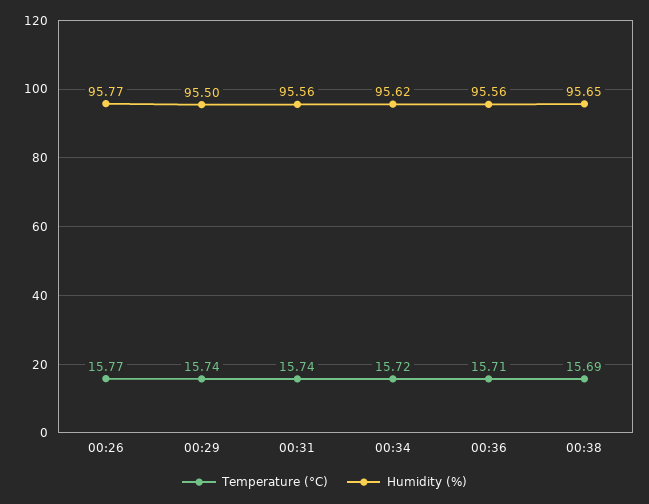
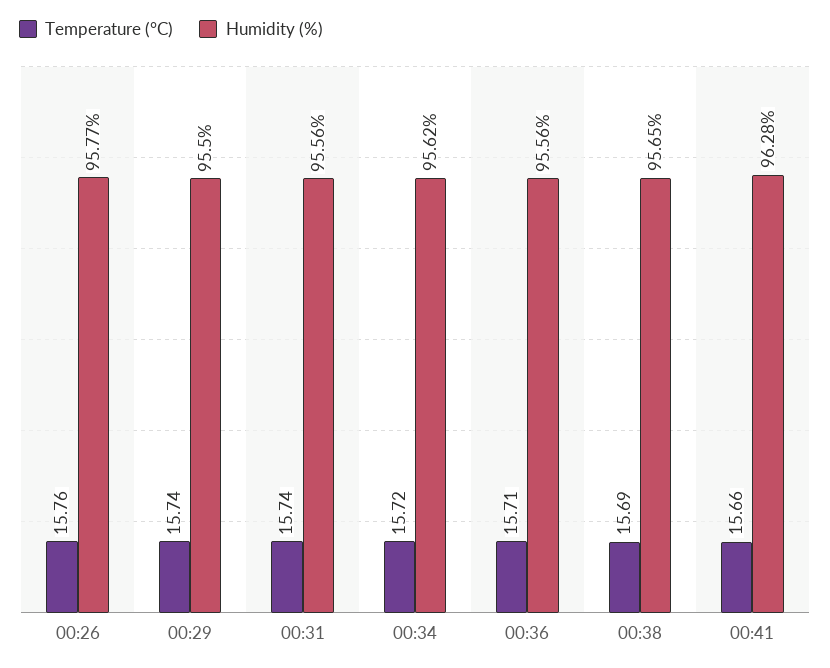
Temperature (°C), 00:26: 15.77 -> 15.76
Temperature (°C), 00:41: none -> 15.66
Humidity (%), 00:41: none -> 96.28

